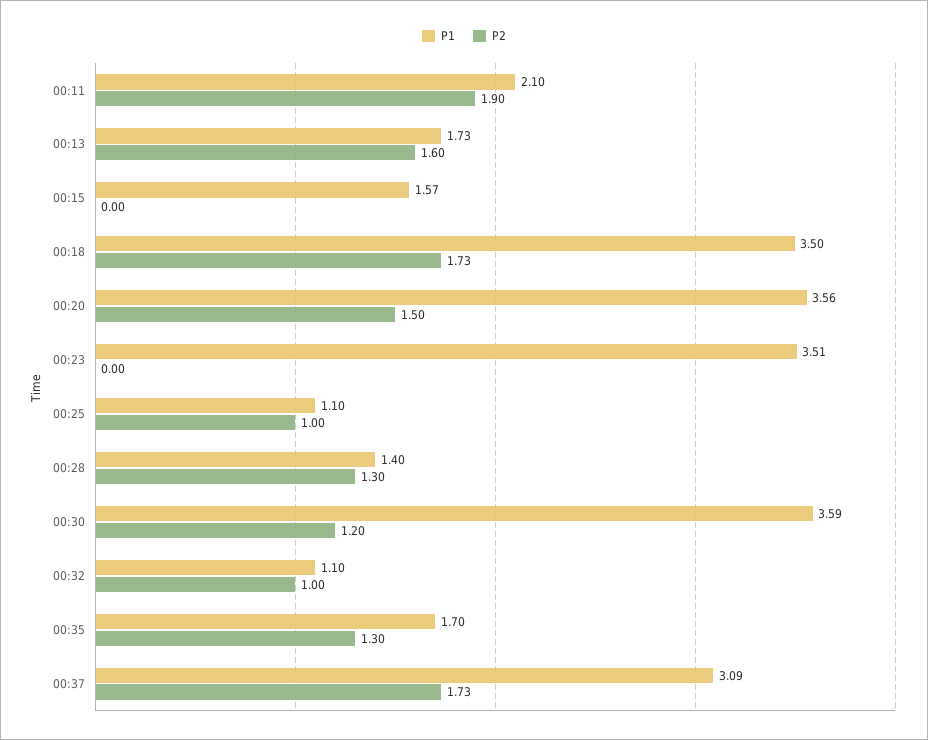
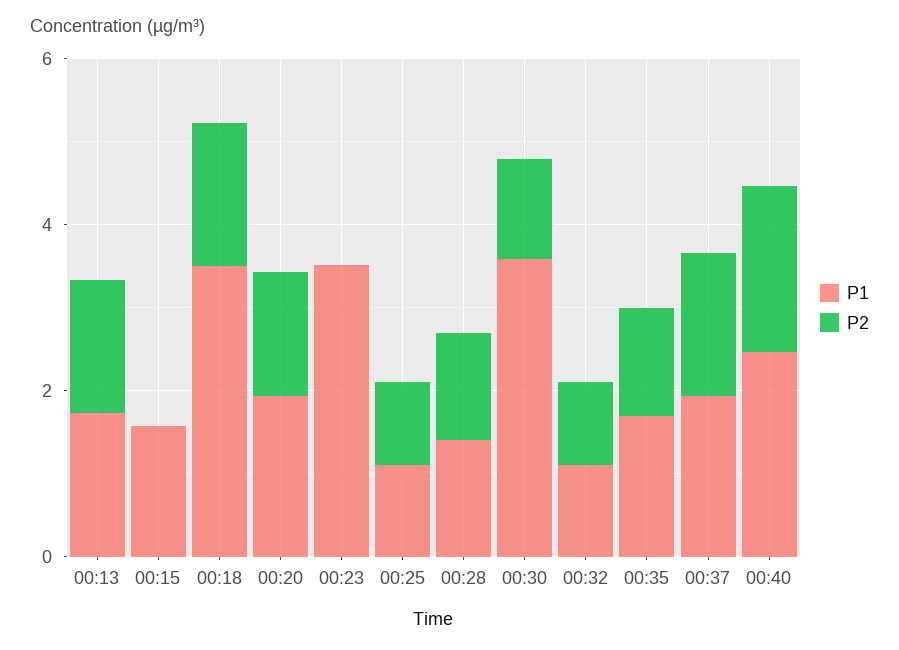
P1, 00:11: 2.1 -> none
P2, 00:11: 1.9 -> none
P1, 00:20: 3.56 -> 2
P1, 00:37: 3.09 -> 2
P1, 00:40: none -> 2.5
P2, 00:40: none -> 2

